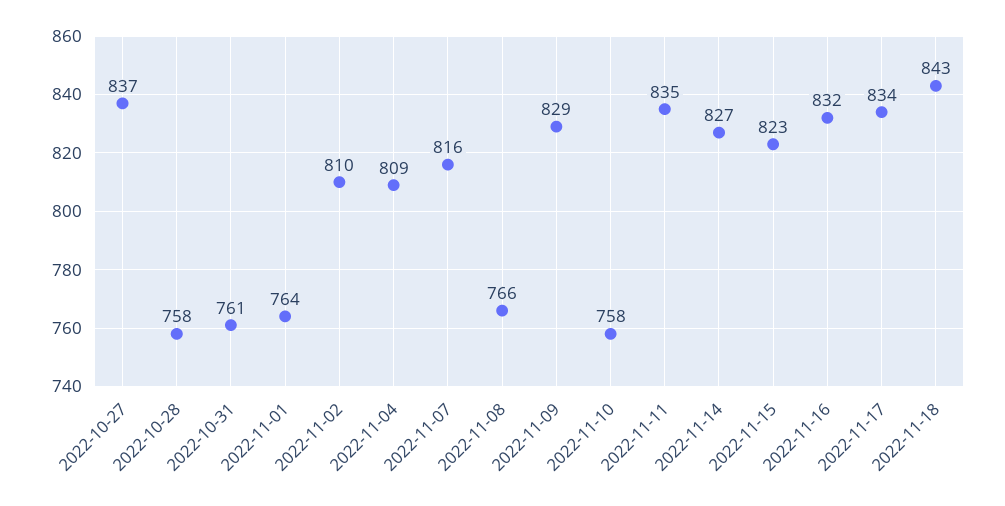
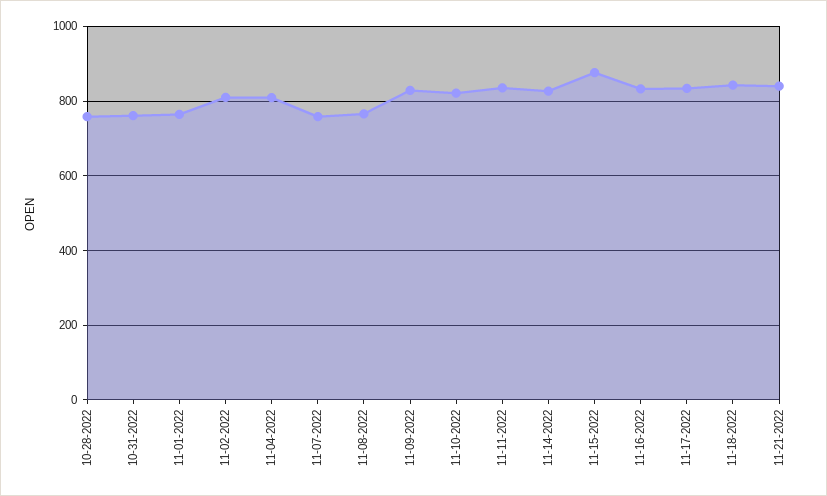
2022-10-27: 837 -> none
2022-11-07: 816 -> 760
2022-11-10: 758 -> 820
2022-11-15: 823 -> 880
11-21-2022: none -> 840

